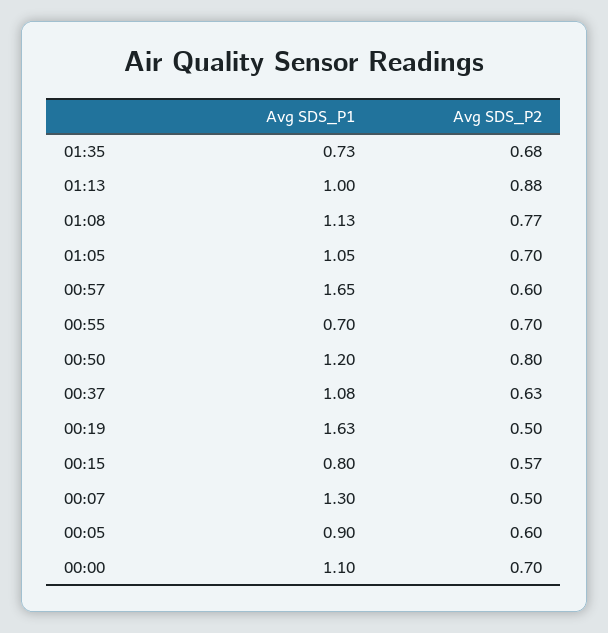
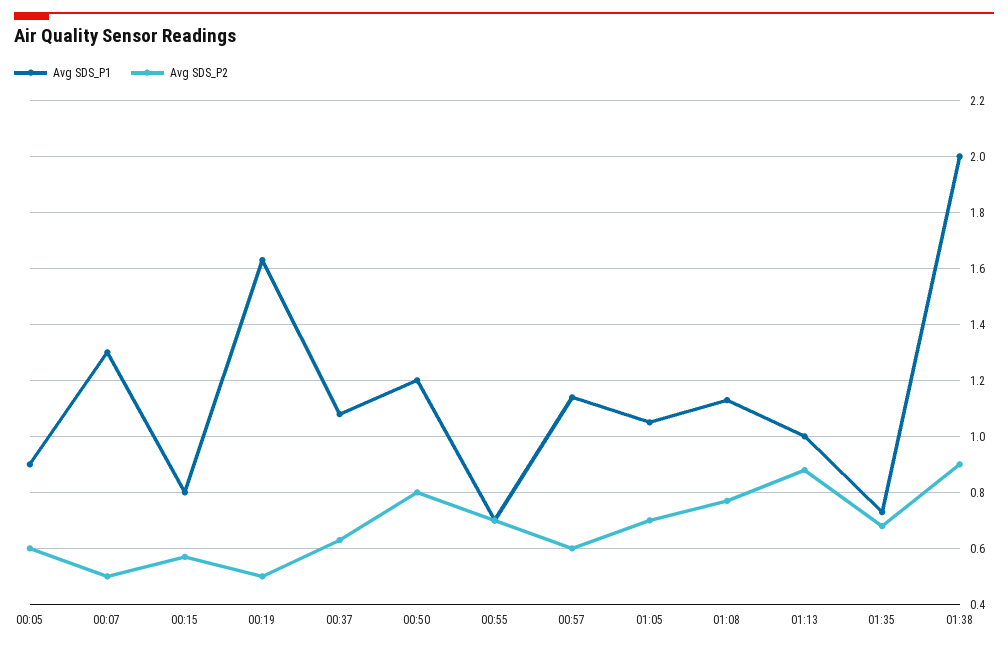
Avg SDS_P1, 00:57: 1.65 -> 1.15
Avg SDS_P1, 00:00: 1.1 -> none
Avg SDS_P2, 00:00: 0.7 -> none
Avg SDS_P1, 01:38: none -> 2
Avg SDS_P2, 01:38: none -> 0.9

